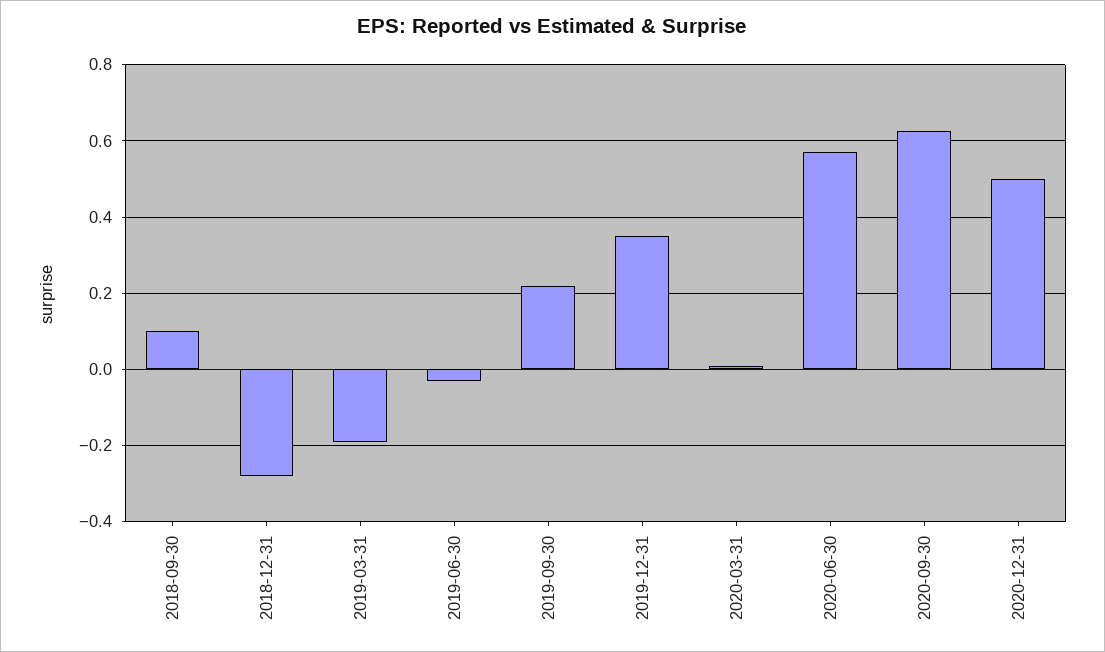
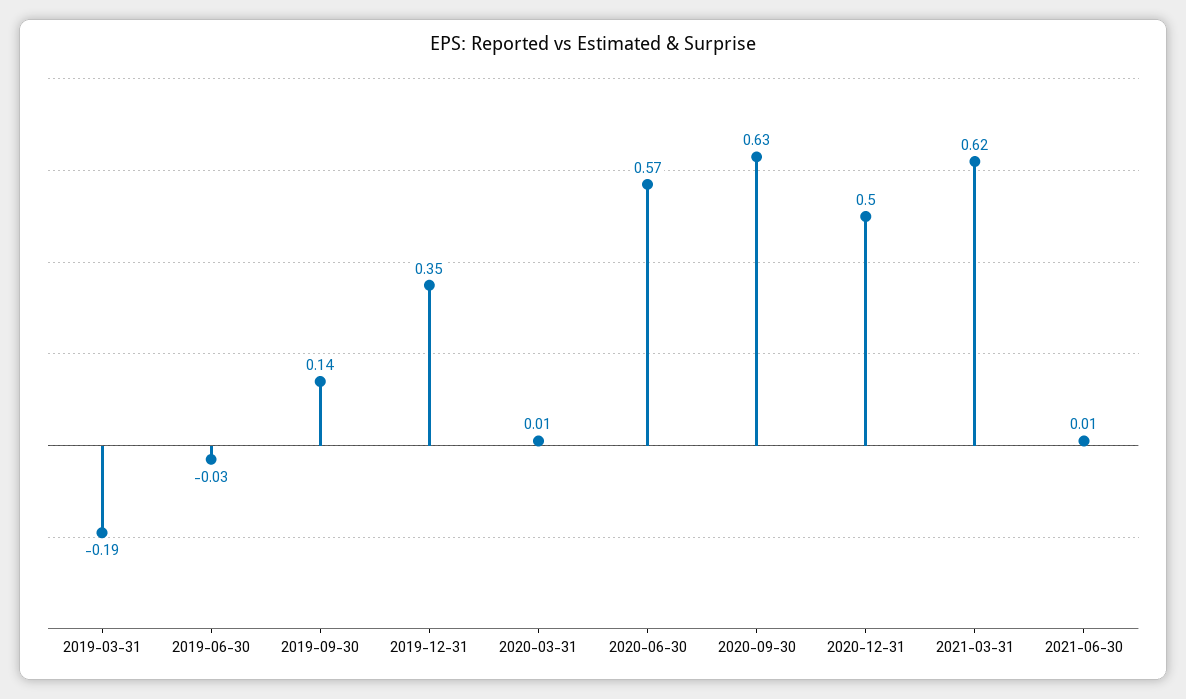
2018-09-30: 0.1 -> none
2018-12-31: -0.28 -> none
2019-09-30: 0.22 -> 0.14
2021-03-31: none -> 0.62
2021-06-30: none -> 0.01

